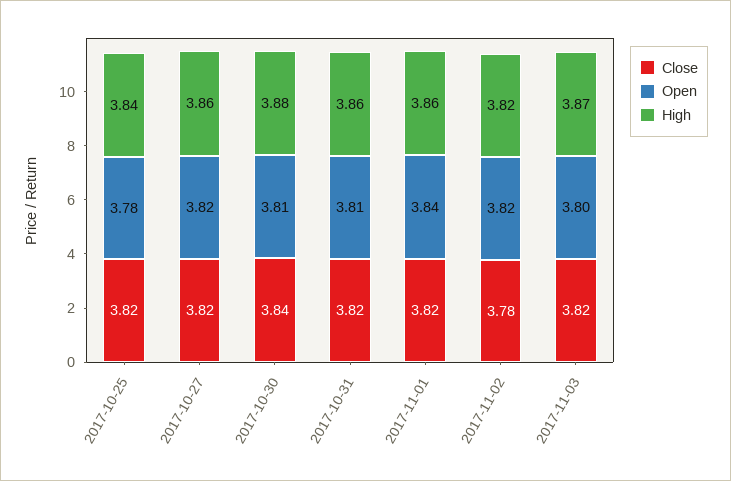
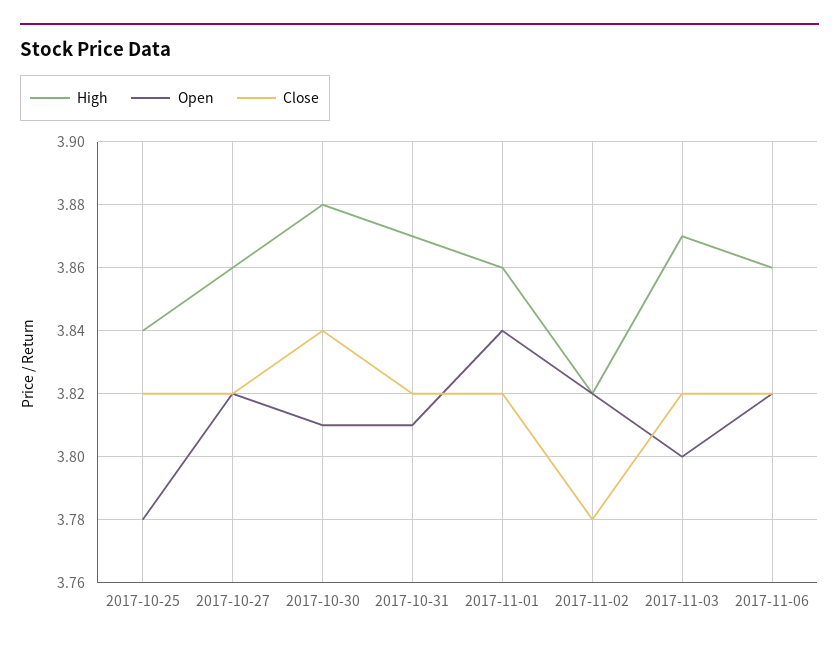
High, 2017-10-31: 3.86 -> 3.87
High, 2017-11-06: none -> 3.86
Open, 2017-11-06: none -> 3.82
Close, 2017-11-06: none -> 3.82

